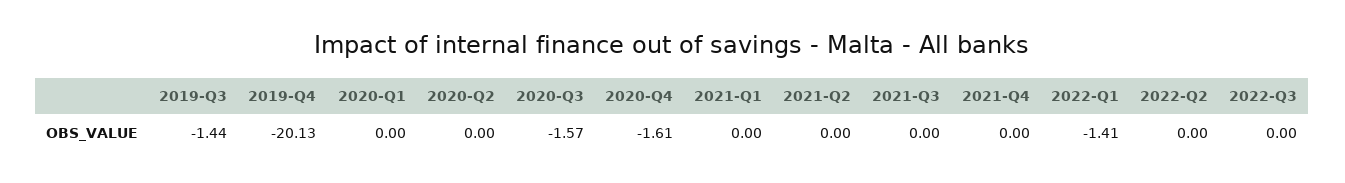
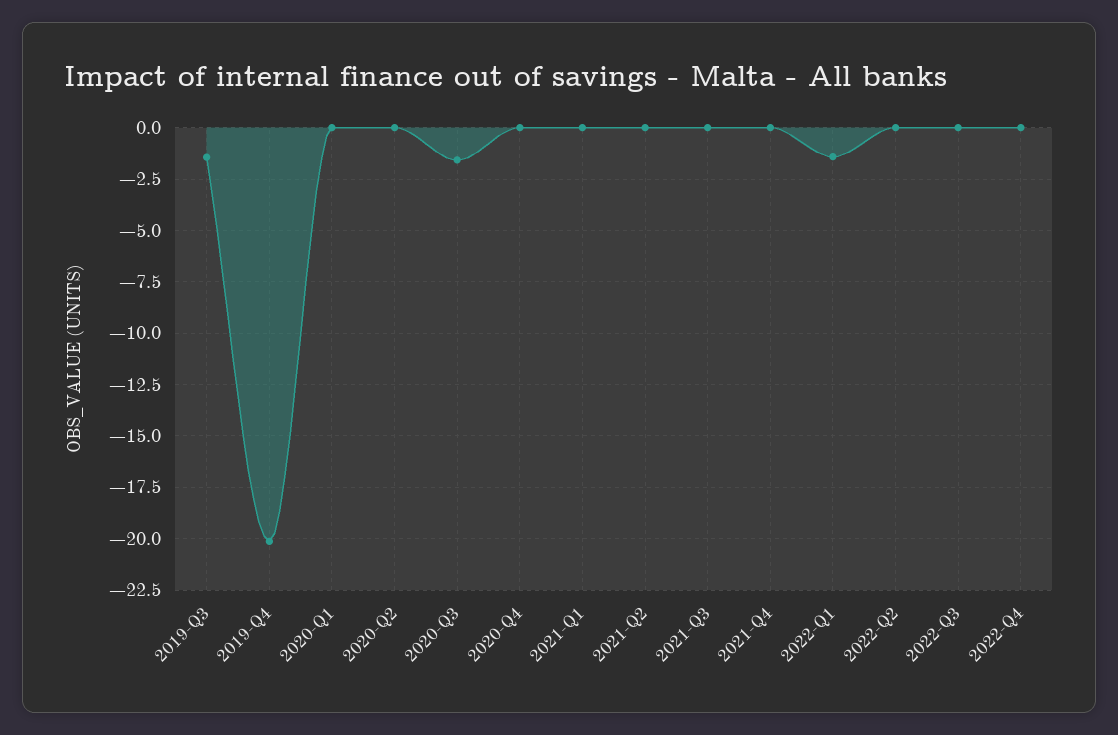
2020-Q4: -1.61 -> 0
2022-Q4: none -> 0

